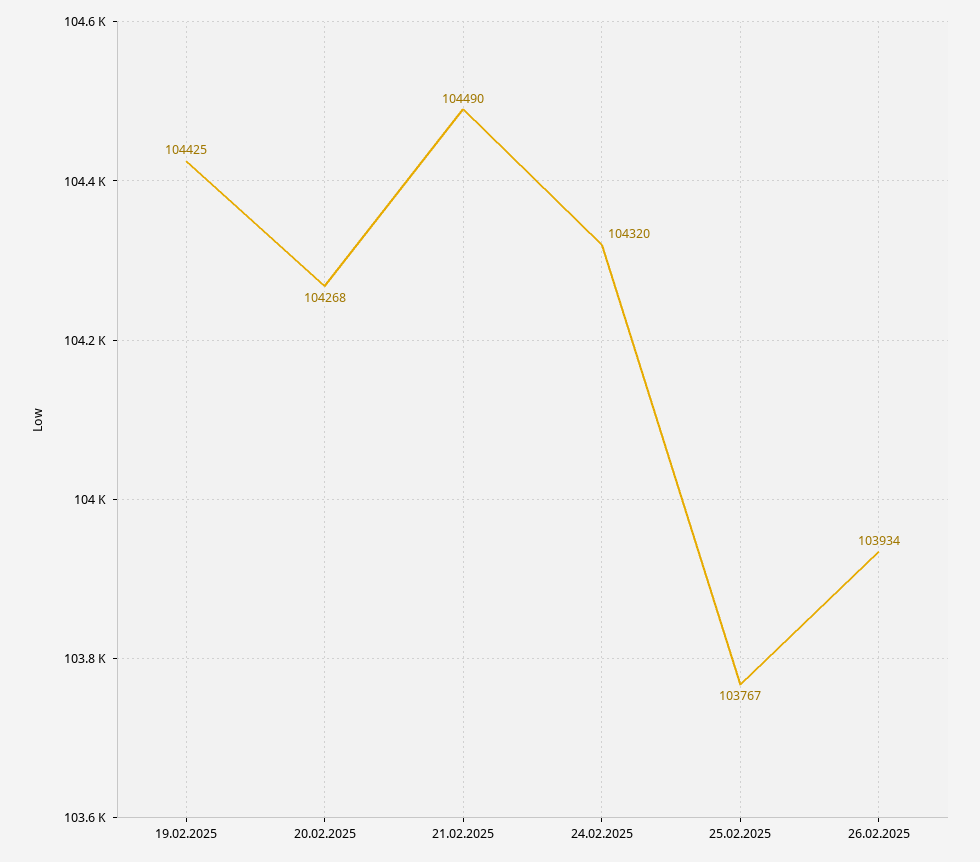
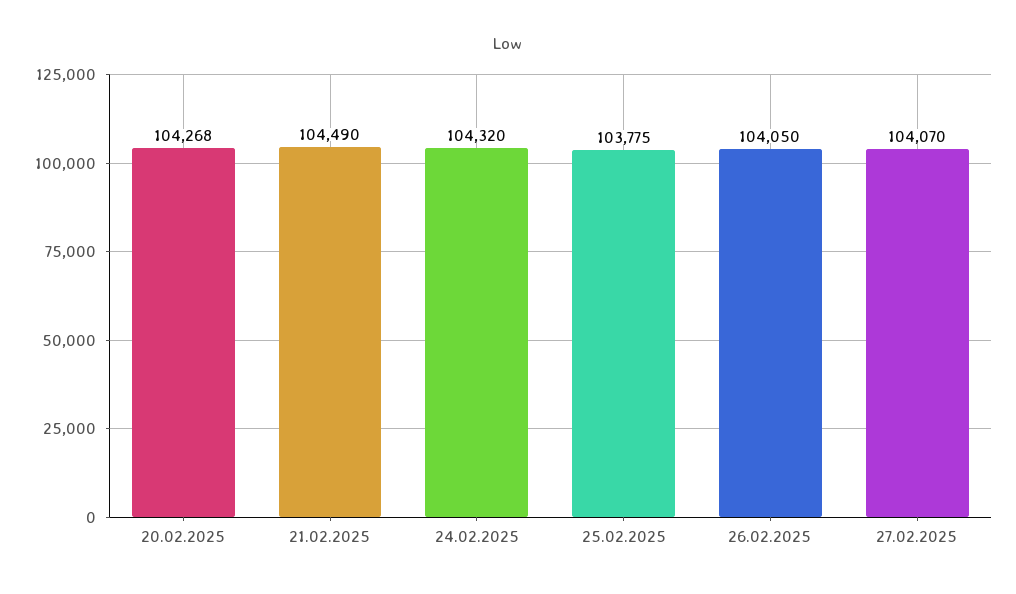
19.02.2025: 104425 -> none
25.02.2025: 103767 -> 103775
26.02.2025: 103934 -> 104050
27.02.2025: none -> 104070

